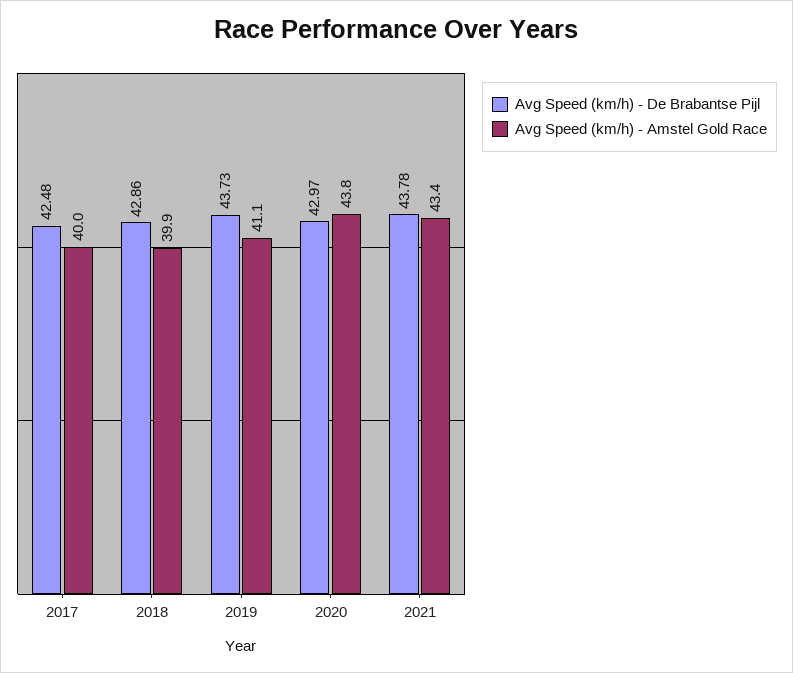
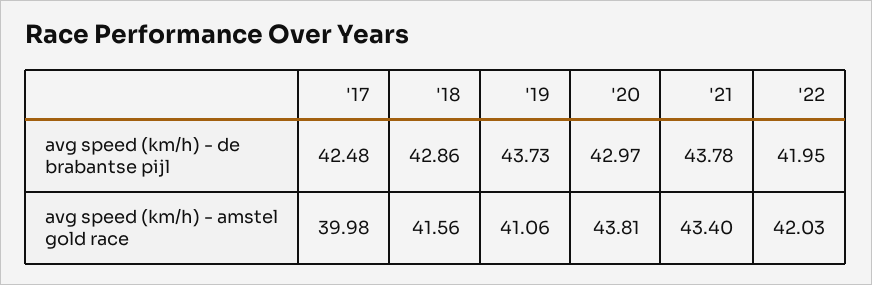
Avg Speed (km/h) - Amstel Gold Race, 2018: 39.9 -> 41.56
Avg Speed (km/h) - De Brabantse Pijl, '22: none -> 41.95
Avg Speed (km/h) - Amstel Gold Race, '22: none -> 42.03

